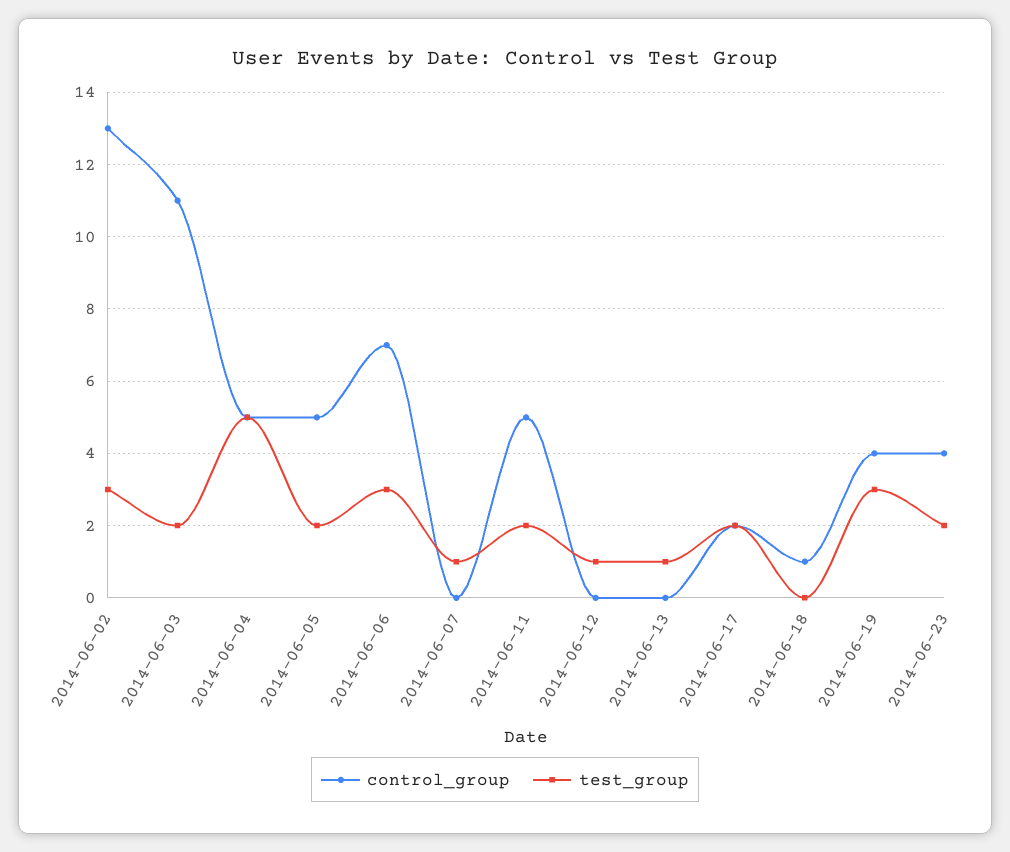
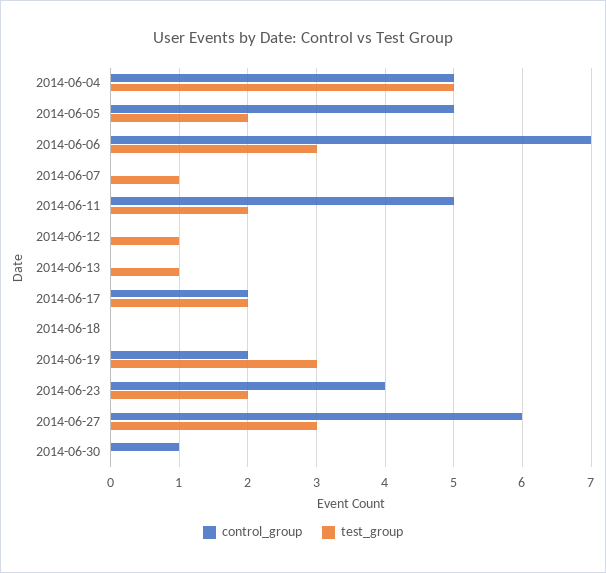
control_group, 2014-06-02: 13 -> none
test_group, 2014-06-02: 3 -> none
control_group, 2014-06-03: 11 -> none
test_group, 2014-06-03: 2 -> none
control_group, 2014-06-18: 1 -> 0
control_group, 2014-06-19: 4 -> 2
control_group, 2014-06-27: none -> 6
test_group, 2014-06-27: none -> 3
control_group, 2014-06-30: none -> 1
test_group, 2014-06-30: none -> 0

